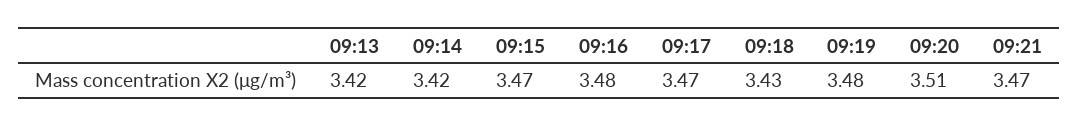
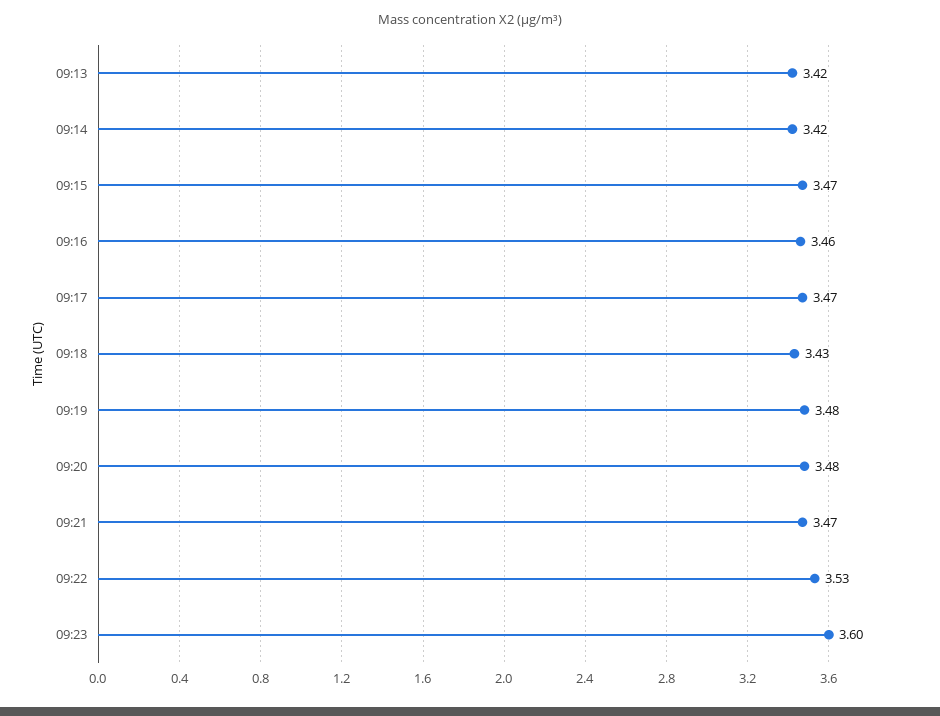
09:16: 3.48 -> 3.46
09:20: 3.51 -> 3.48
09:22: none -> 3.53
09:23: none -> 3.6

